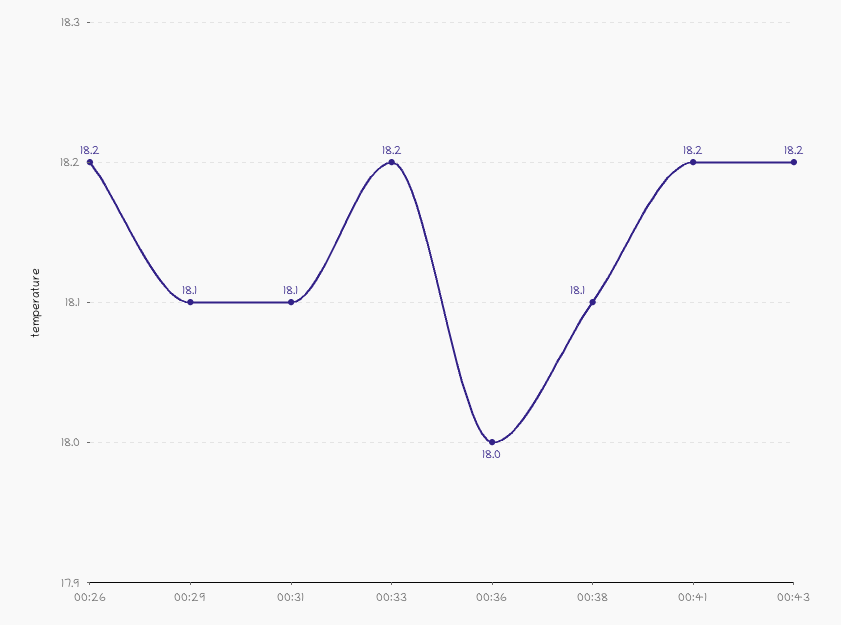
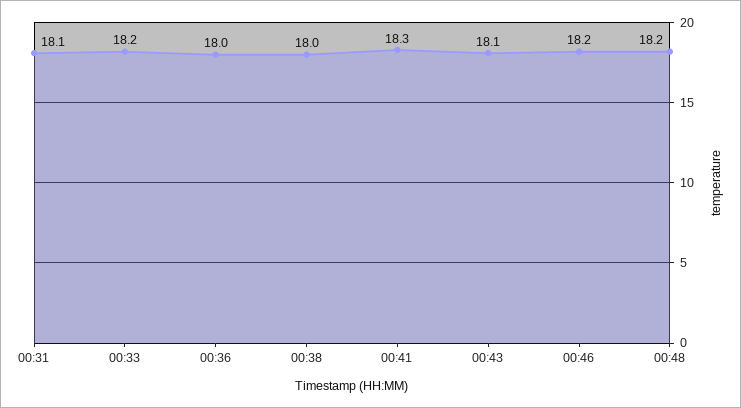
00:26: 18.2 -> none
00:29: 18.1 -> none
00:38: 18.1 -> 18
00:41: 18.2 -> 18.3
00:43: 18.2 -> 18.1
00:46: none -> 18.2
00:48: none -> 18.2

